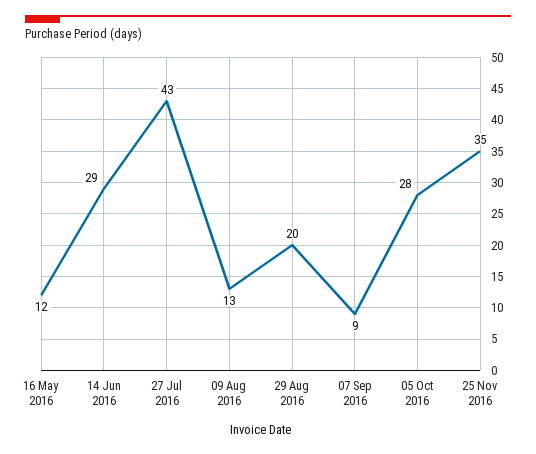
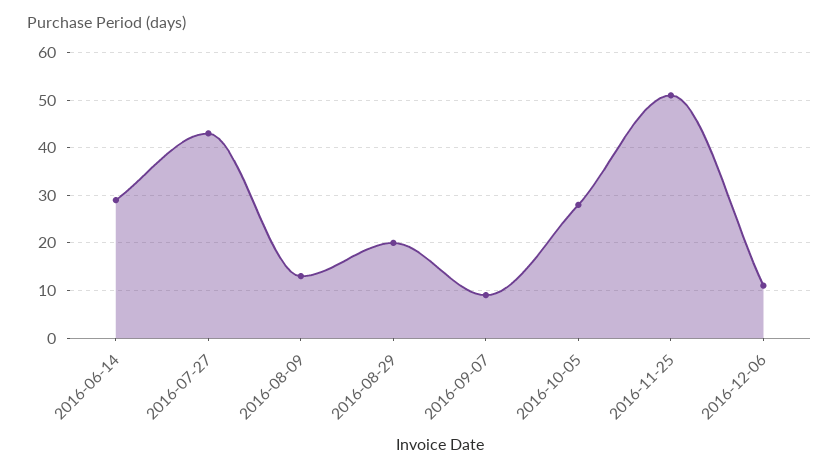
16 May 2016: 12 -> none
25 Nov 2016: 35 -> 50
2016-12-06: none -> 10

